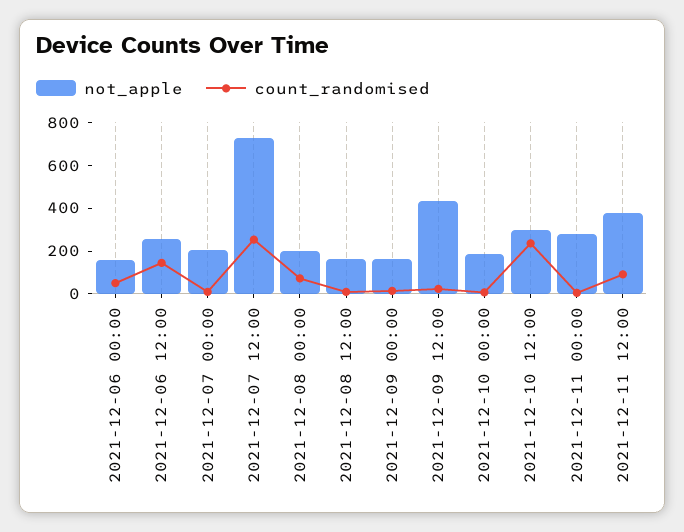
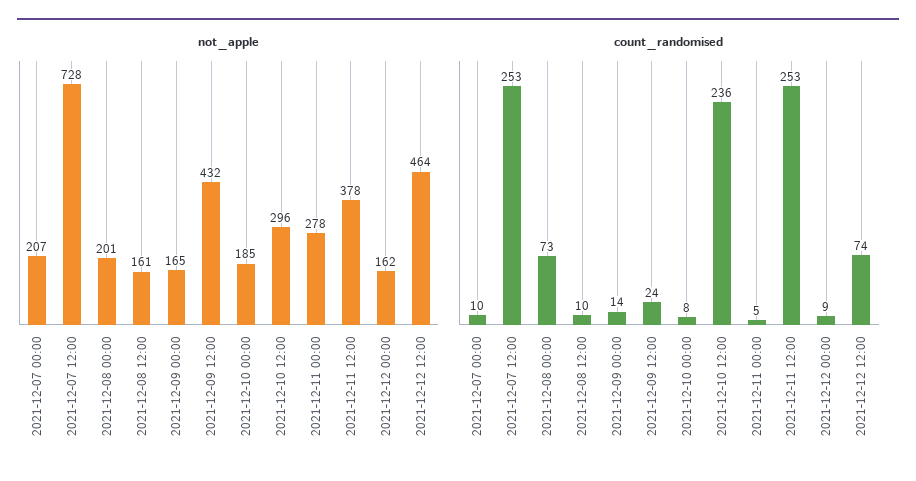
not_apple, 2021-12-06 00:00: 150 -> none
count_randomised, 2021-12-06 00:00: 50 -> none
not_apple, 2021-12-06 12:00: 250 -> none
count_randomised, 2021-12-06 12:00: 150 -> none
count_randomised, 2021-12-11 12:00: 100 -> 253
not_apple, 2021-12-12 00:00: none -> 162
not_apple, 2021-12-12 12:00: none -> 464
count_randomised, 2021-12-12 00:00: none -> 9
count_randomised, 2021-12-12 12:00: none -> 74

